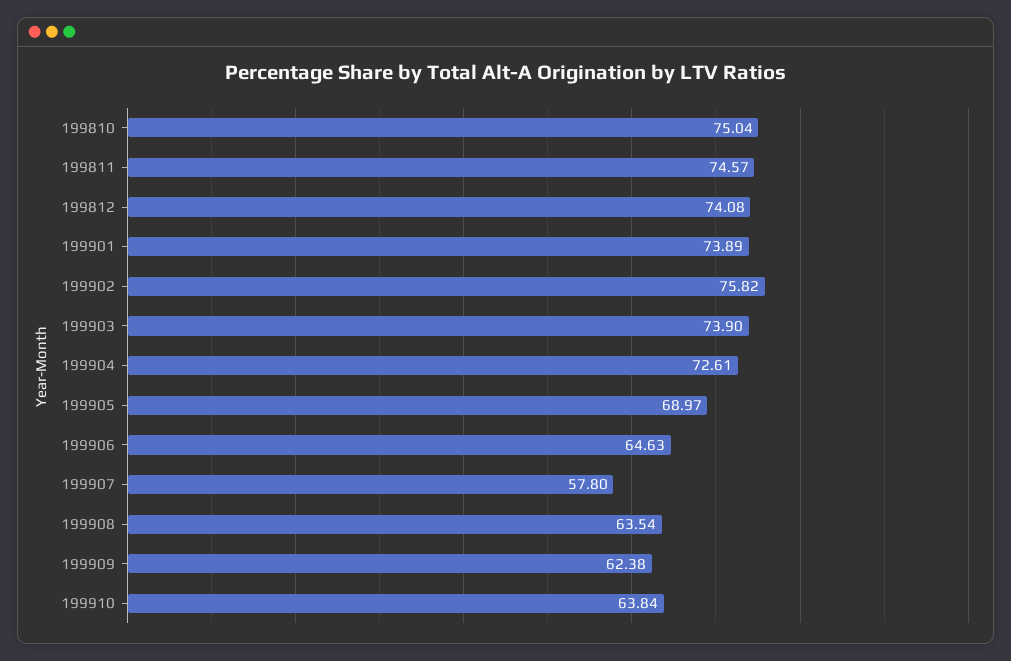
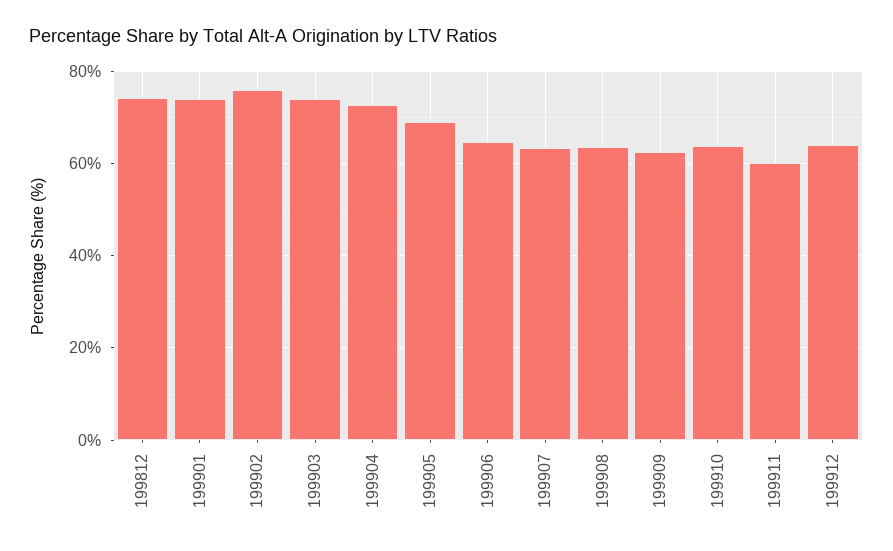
199810: 75.04 -> none
199811: 74.57 -> none
199907: 57.8 -> 64
199911: none -> 60
199912: none -> 64

